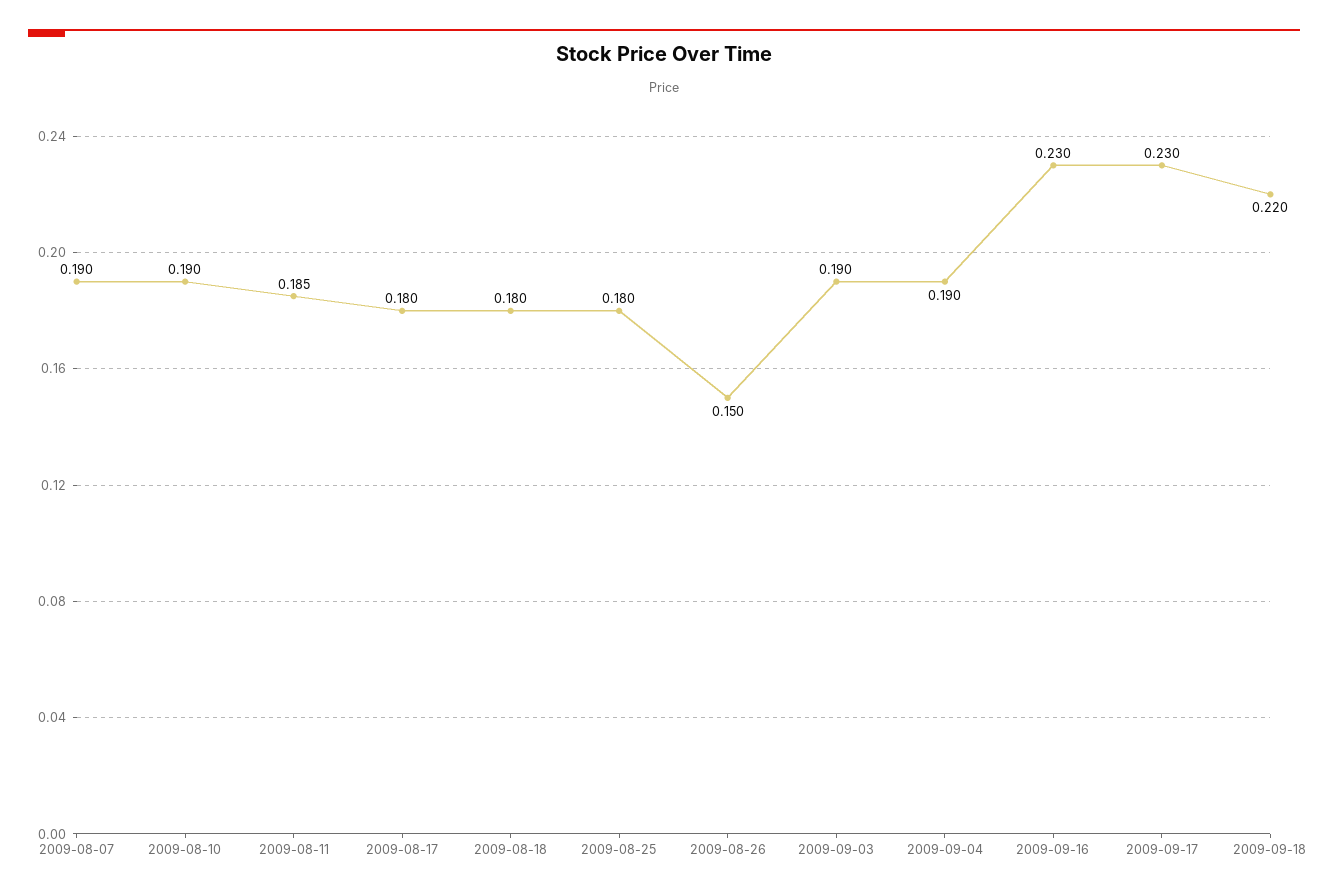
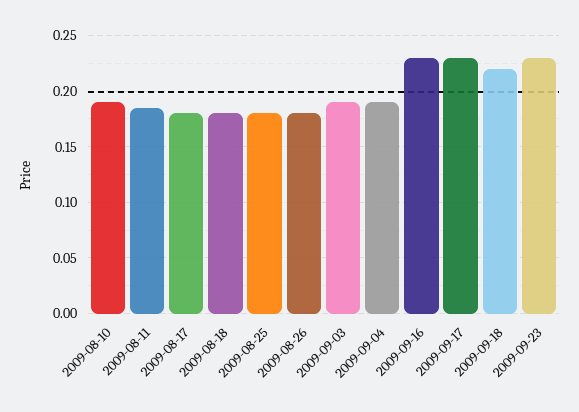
2009-08-07: 0.19 -> none
2009-08-26: 0.15 -> 0.18
2009-09-23: none -> 0.23

